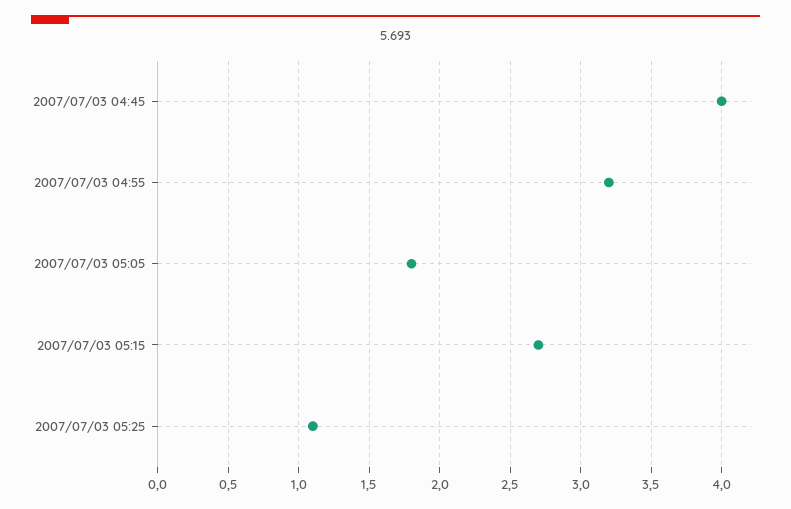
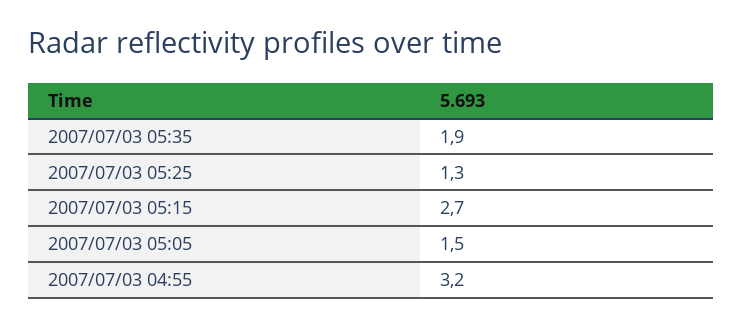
2007/07/03 04:45: 4 -> none
2007/07/03 05:05: 1.8 -> 1.5
2007/07/03 05:25: 1.1 -> 1.3
2007/07/03 05:35: none -> 1.9

